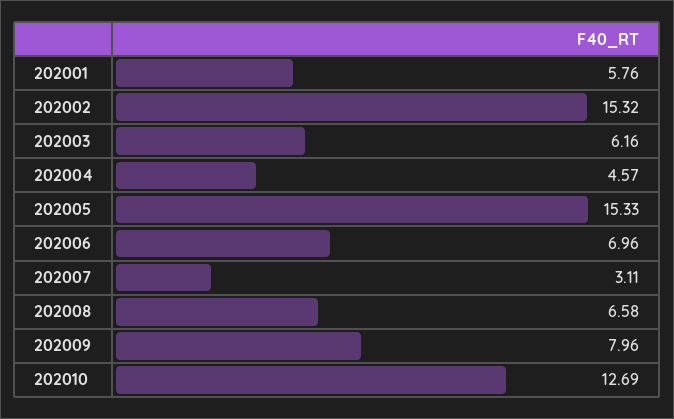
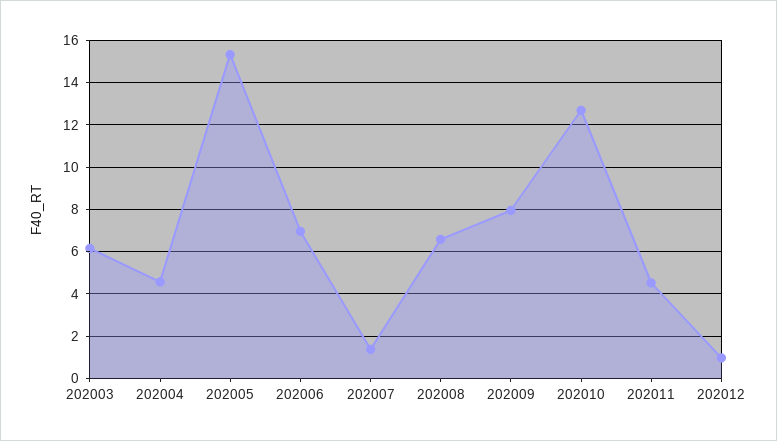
202001: 5.76 -> none
202002: 15.32 -> none
202007: 3.11 -> 1.5
202011: none -> 4.5
202012: none -> 1

